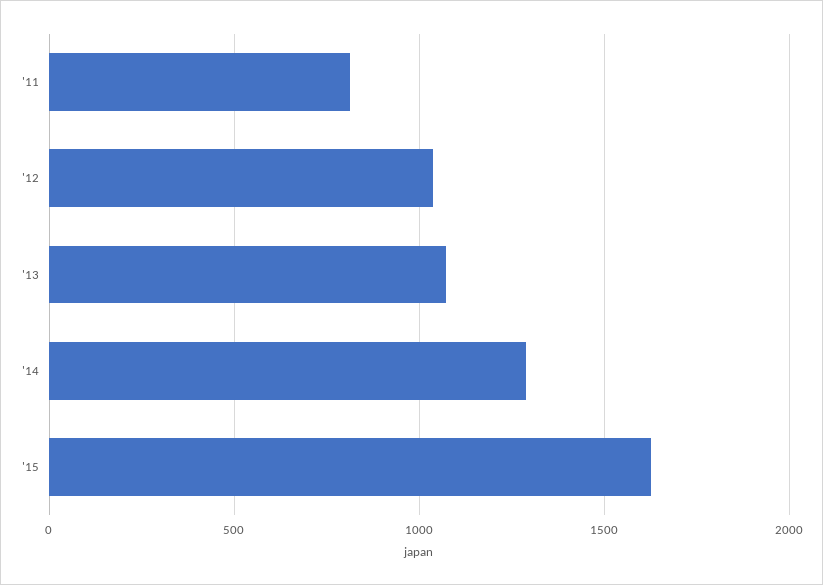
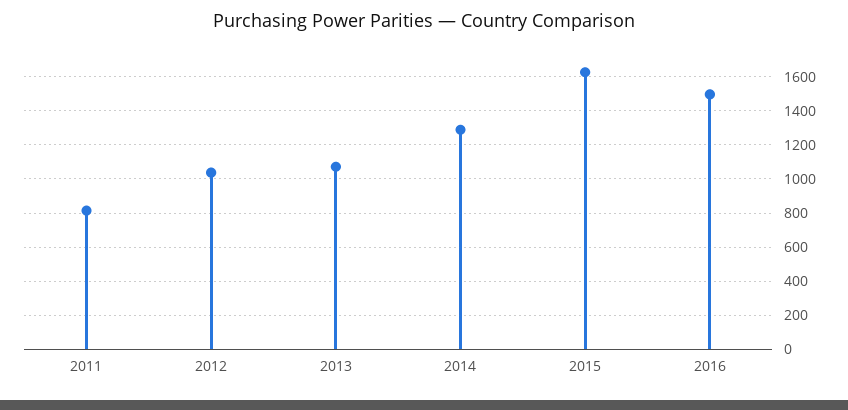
2016: none -> 1500

